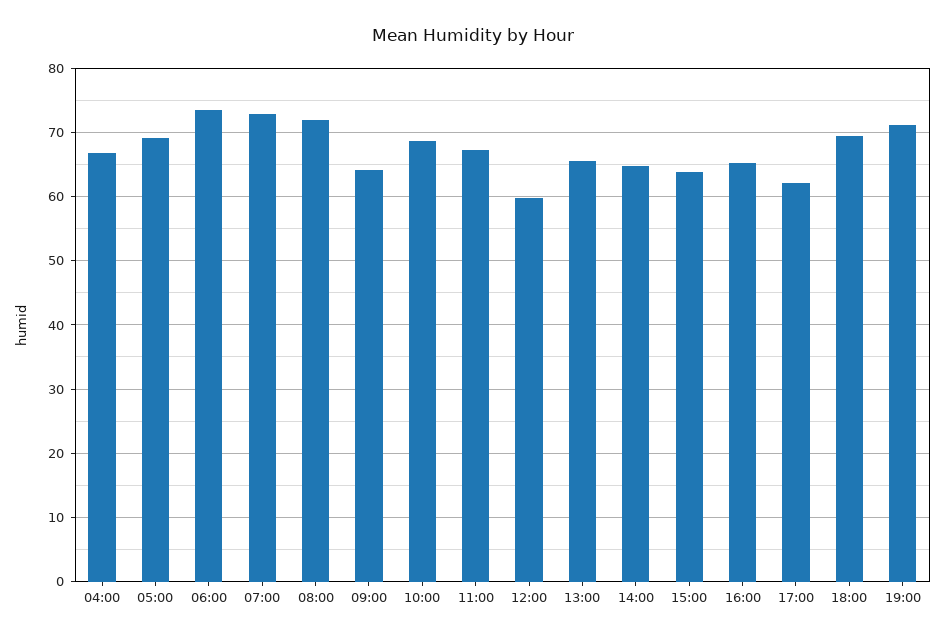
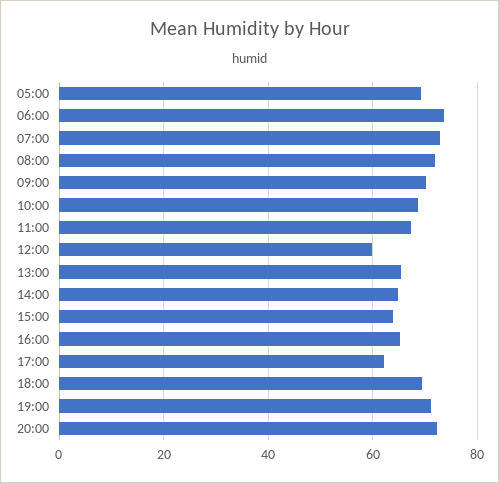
04:00: 67 -> none
09:00: 64 -> 70
20:00: none -> 72

